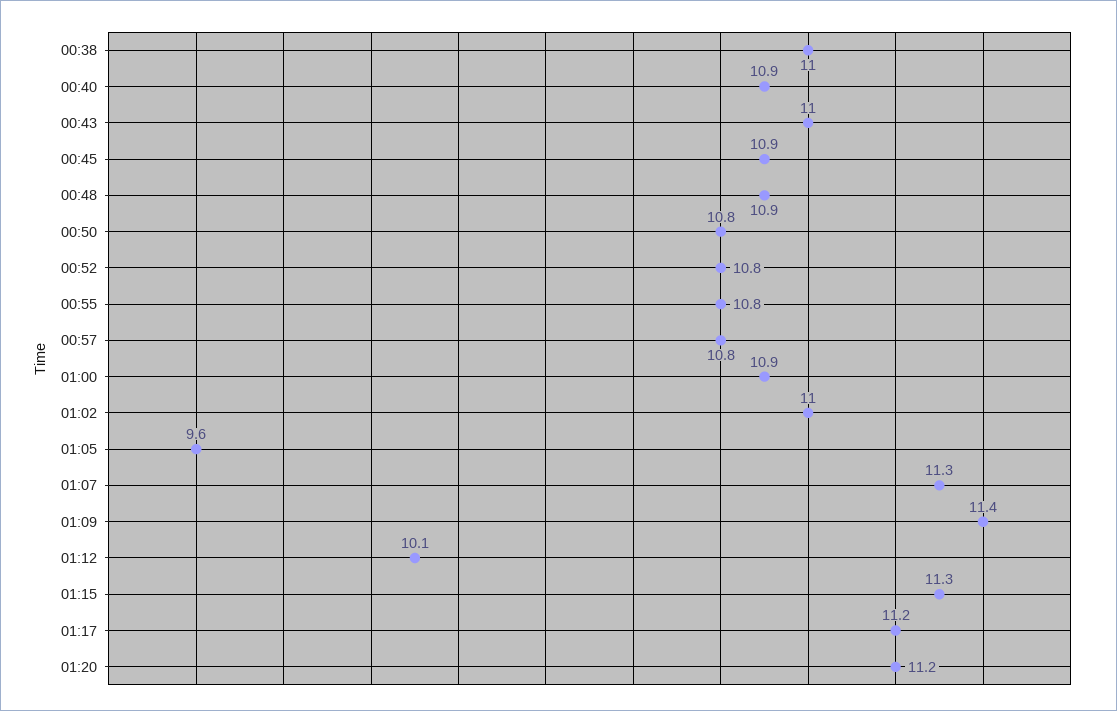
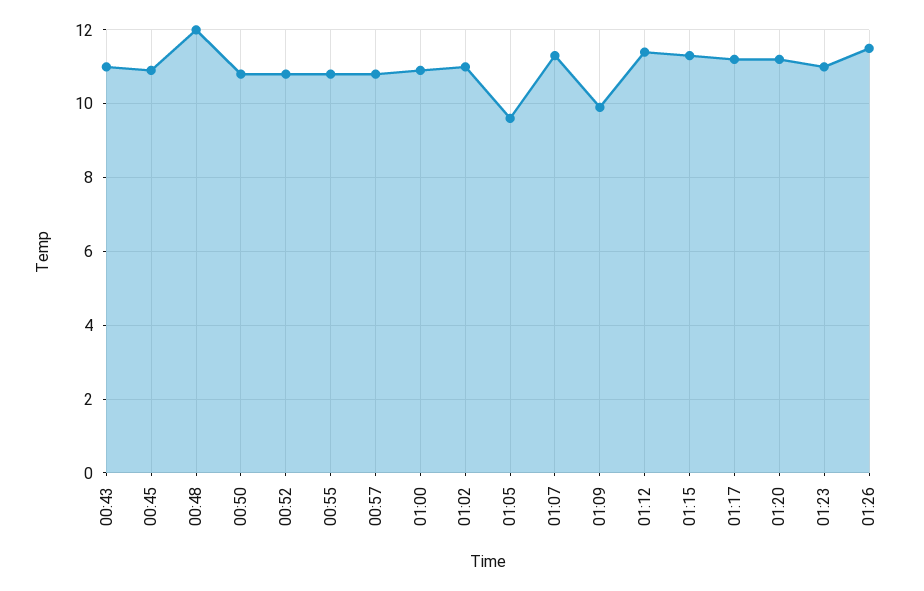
00:38: 11 -> none
00:40: 10.9 -> none
00:48: 10.9 -> 12
01:09: 11.4 -> 10
01:12: 10.1 -> 11.5
01:23: none -> 11
01:26: none -> 11.5

